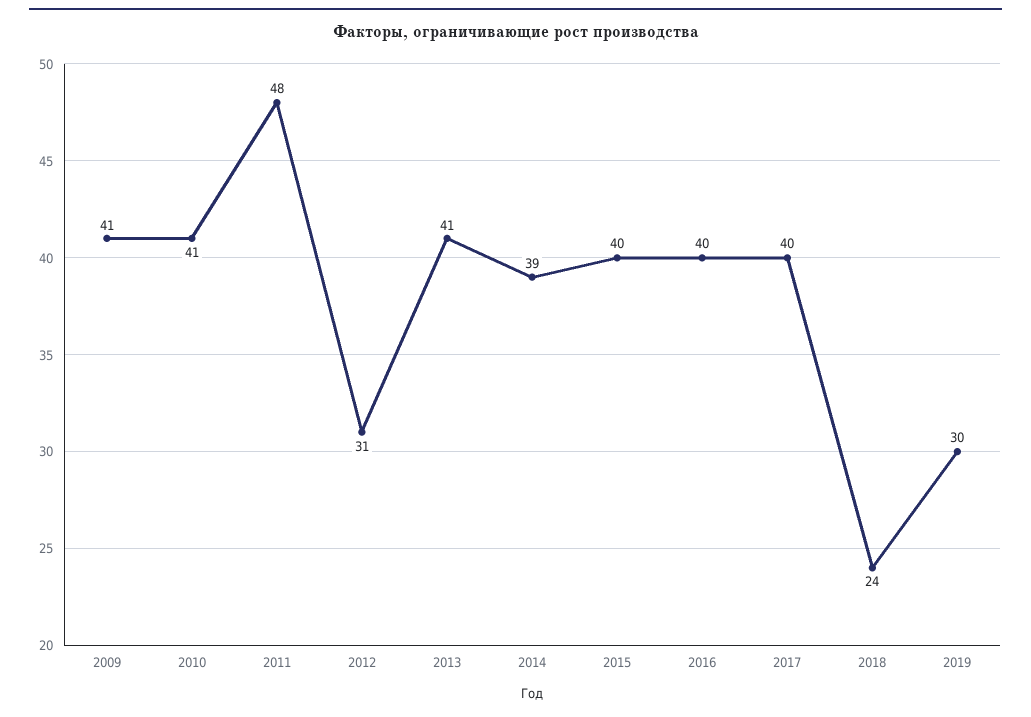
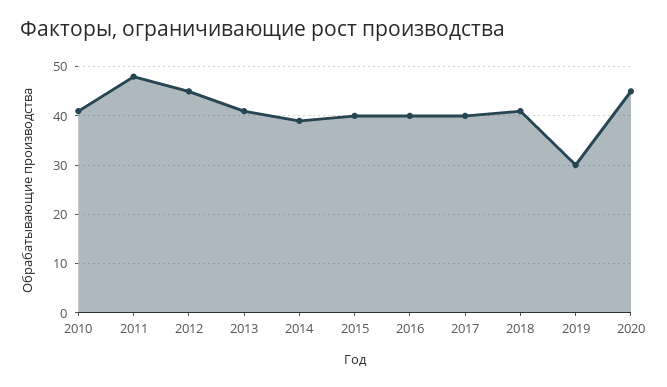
2009: 41 -> none
2012: 31 -> 45
2018: 24 -> 40
2020: none -> 45

